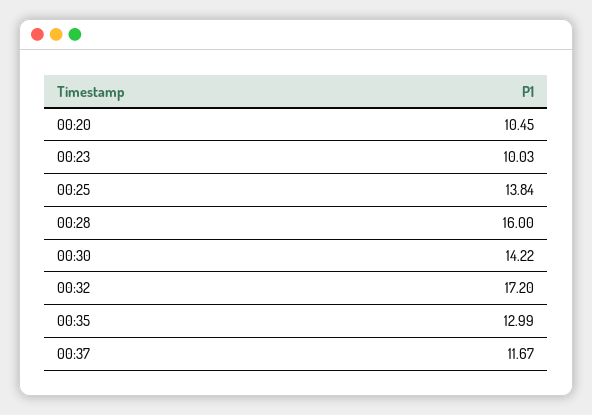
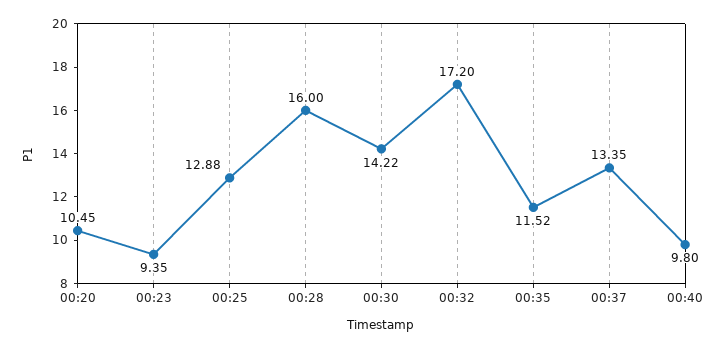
00:23: 10.03 -> 9.35
00:25: 13.84 -> 12.88
00:35: 12.99 -> 11.52
00:37: 11.67 -> 13.35
00:40: none -> 9.8

